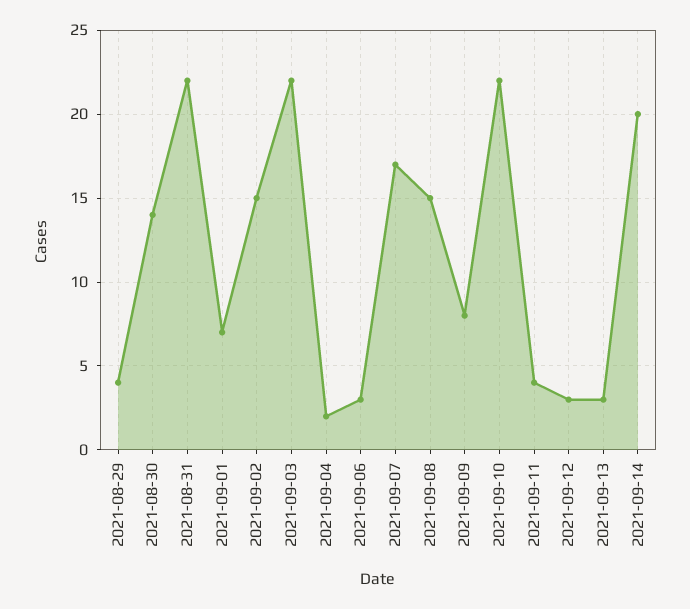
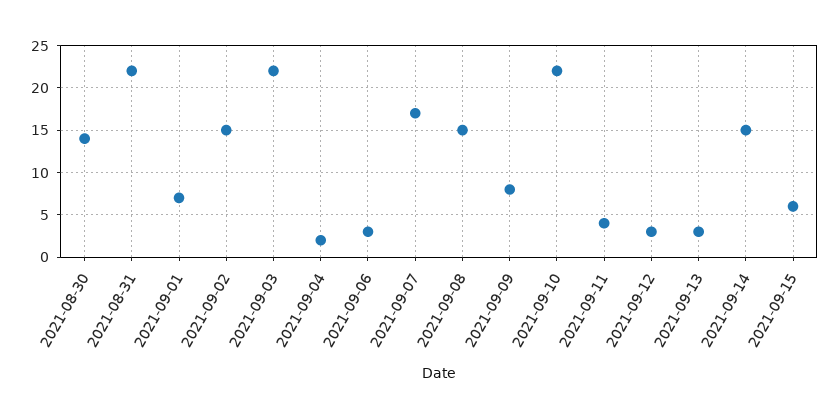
2021-08-29: 4 -> none
2021-09-14: 20 -> 15
2021-09-15: none -> 6

